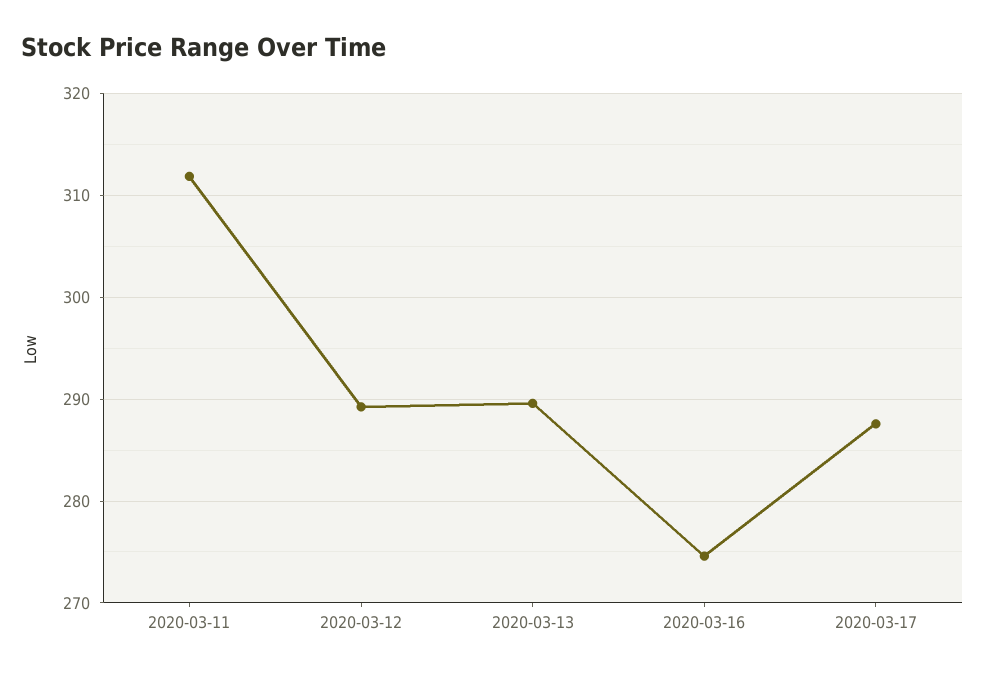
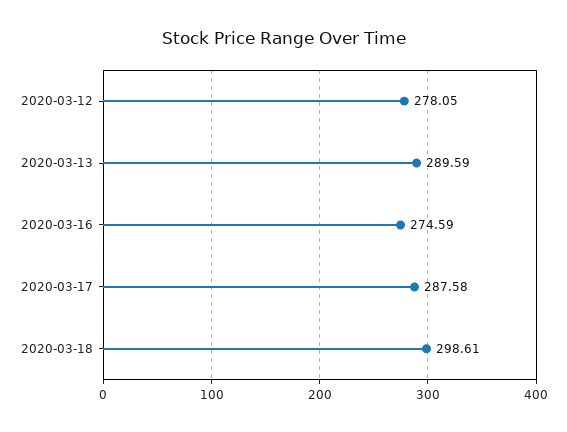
2020-03-11: 312 -> none
2020-03-12: 289 -> 278.05
2020-03-18: none -> 298.61

